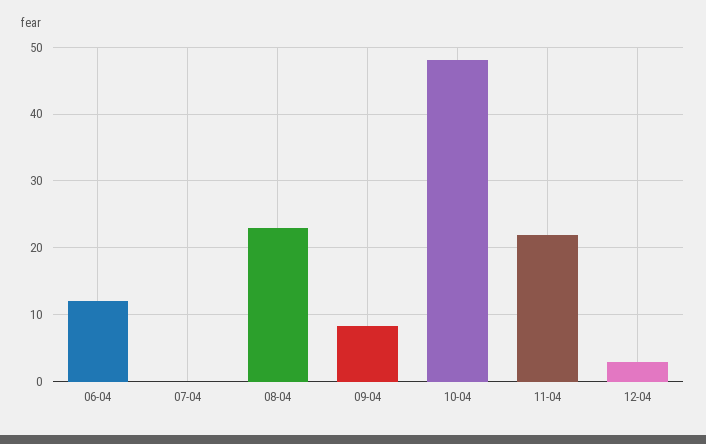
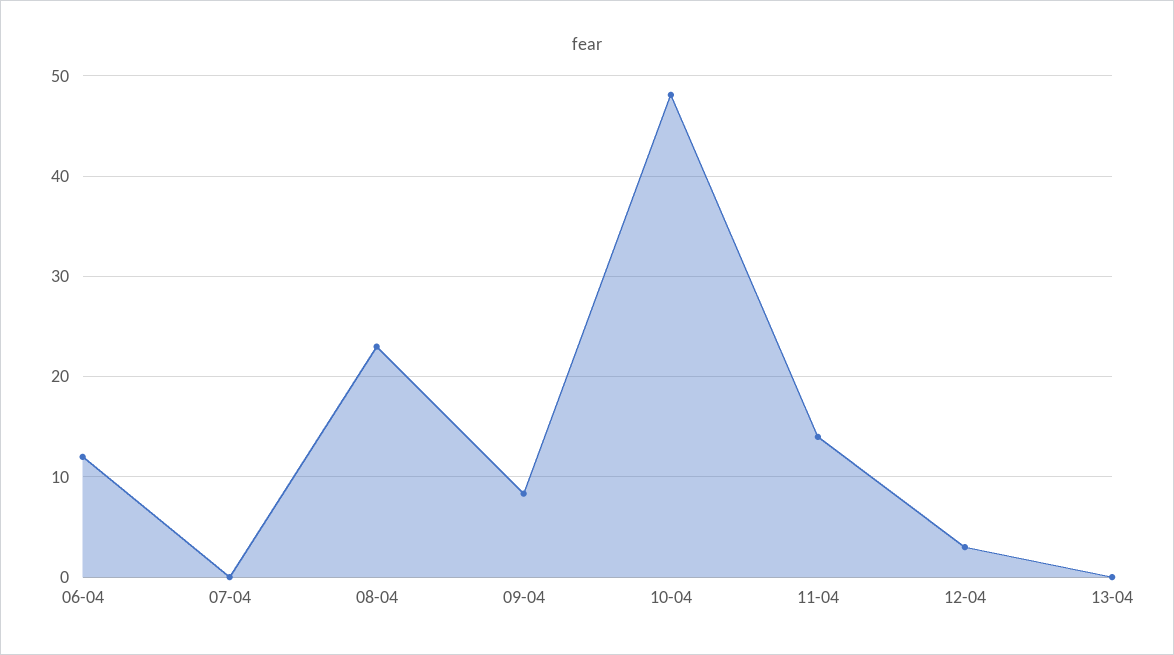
11-04: 22 -> 14
13-04: none -> 0

